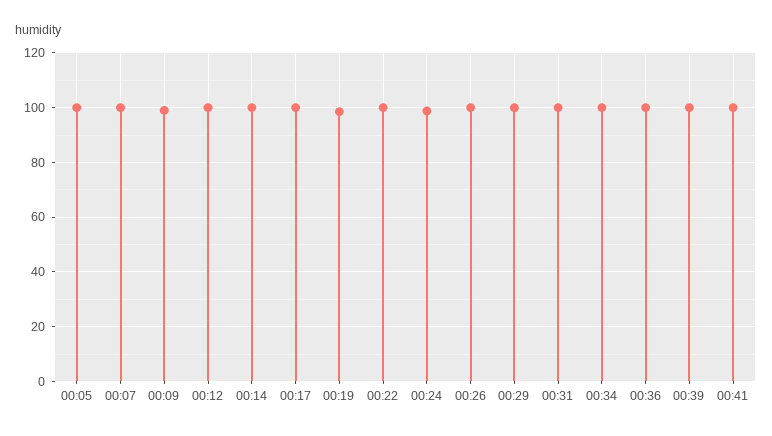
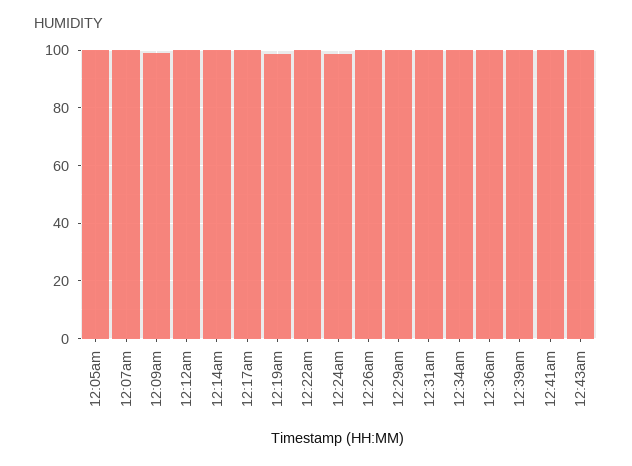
12:43am: none -> 100

